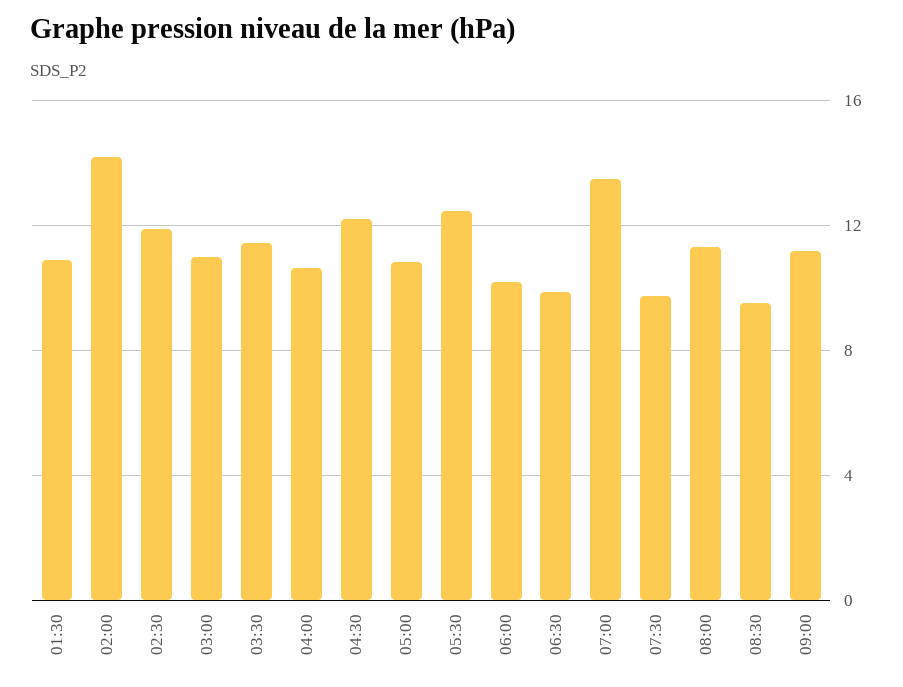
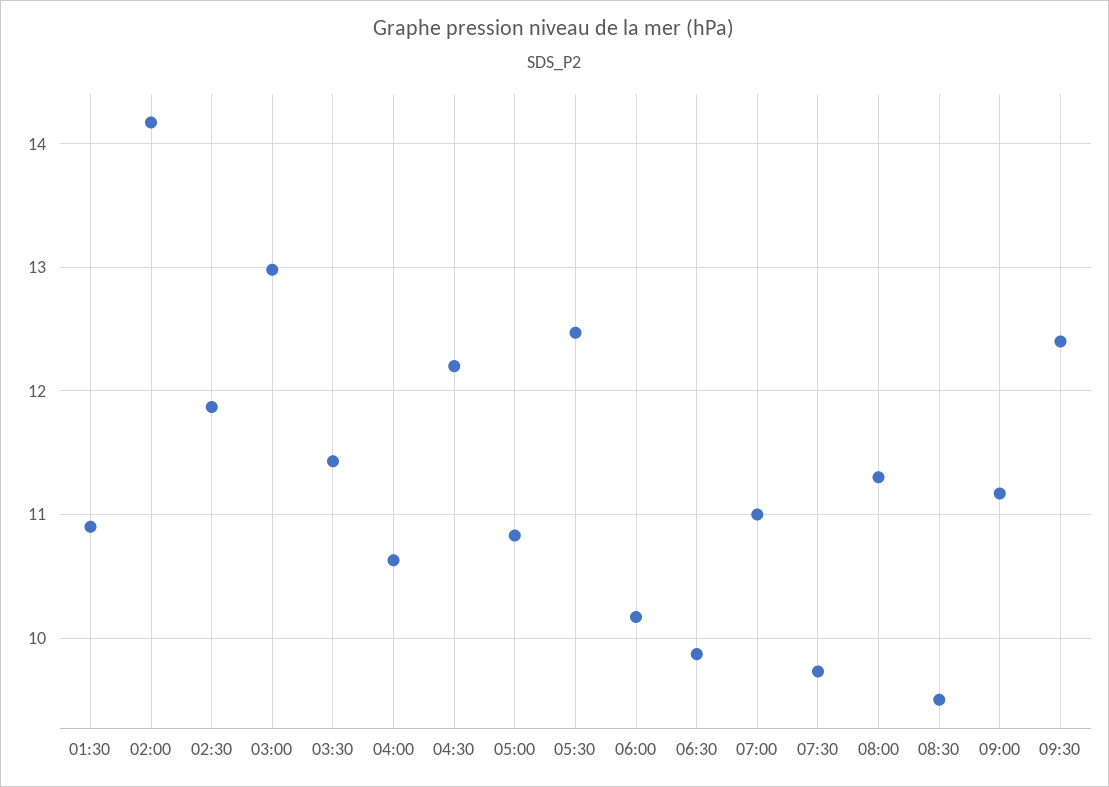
03:00: 11 -> 13
07:00: 13.5 -> 11
09:30: none -> 12.4

